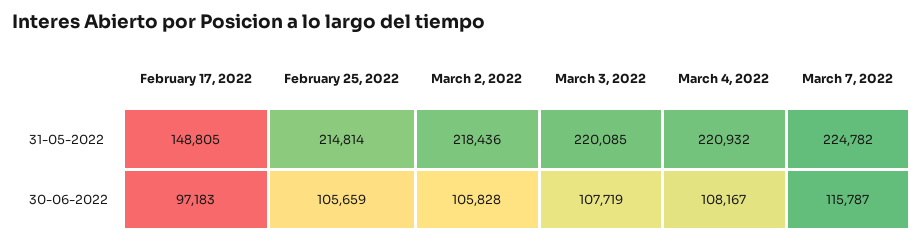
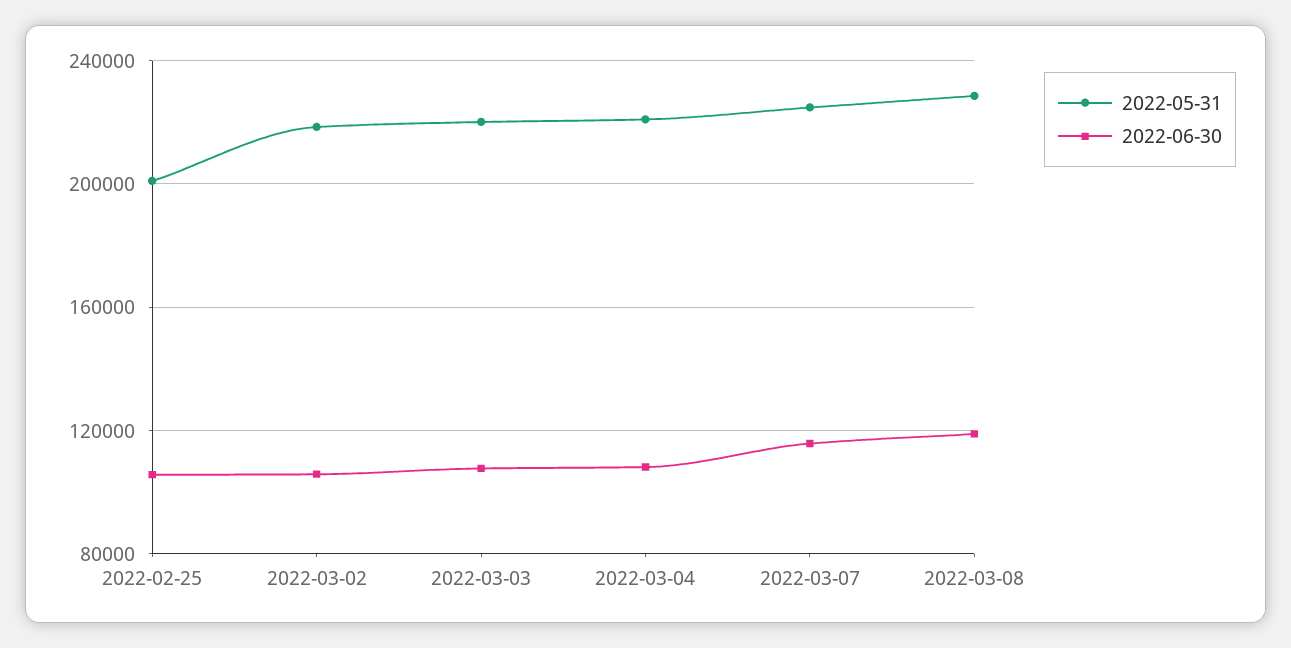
31-05-2022, February 17, 2022: 148805 -> none
31-05-2022, February 25, 2022: 214814 -> 200000
30-06-2022, February 17, 2022: 97183 -> none
31-05-2022, 2022-03-08: none -> 230000
30-06-2022, 2022-03-08: none -> 120000

